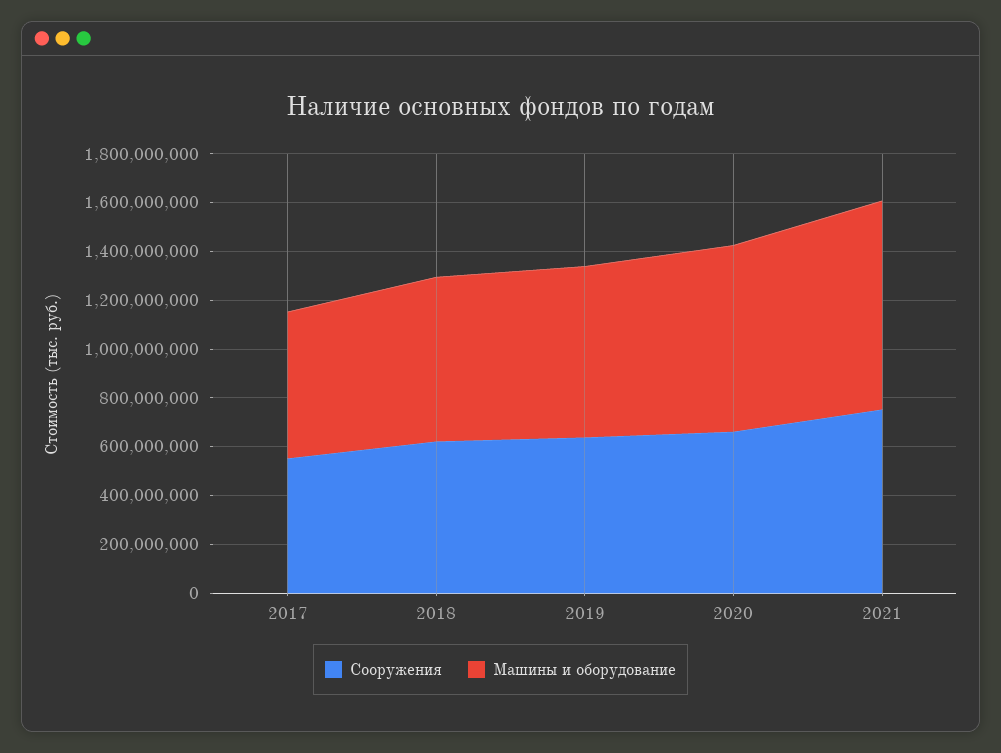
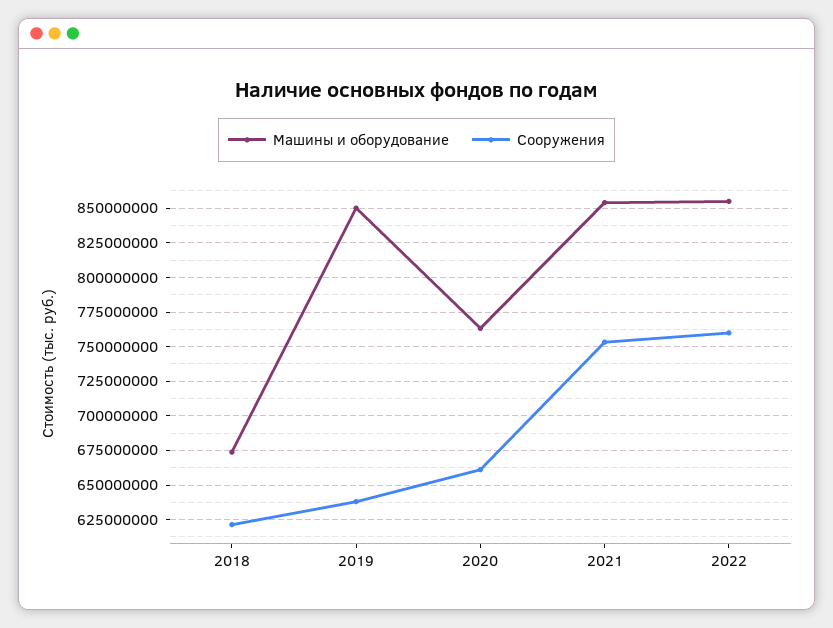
Сооружения, 2017: 550000000 -> none
Машины и оборудование, 2017: 600000000 -> none
Машины и оборудование, 2019: 700000000 -> 850000000
Машины и оборудование, 2022: none -> 855000000
Сооружения, 2022: none -> 760000000

